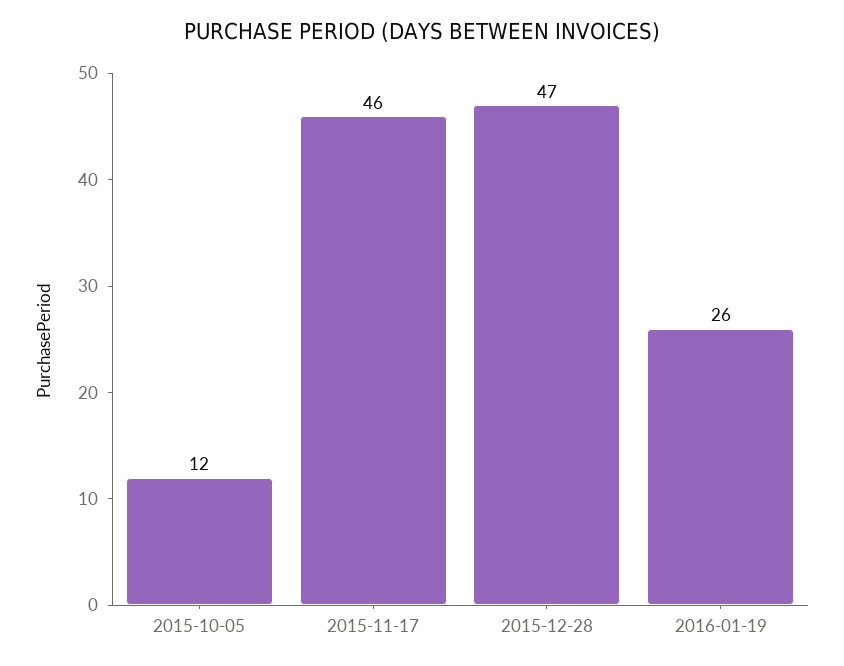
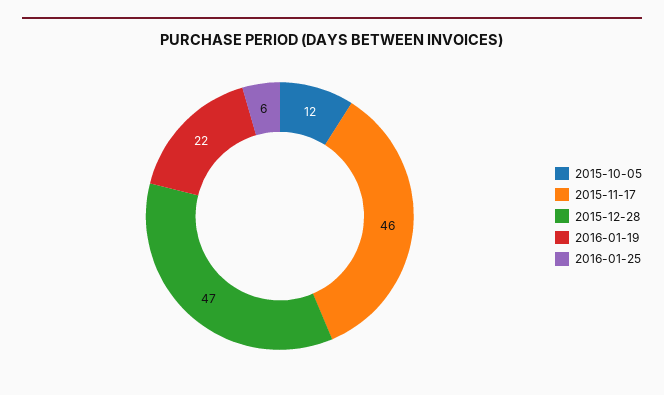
2016-01-19: 26 -> 22
2016-01-25: none -> 6

